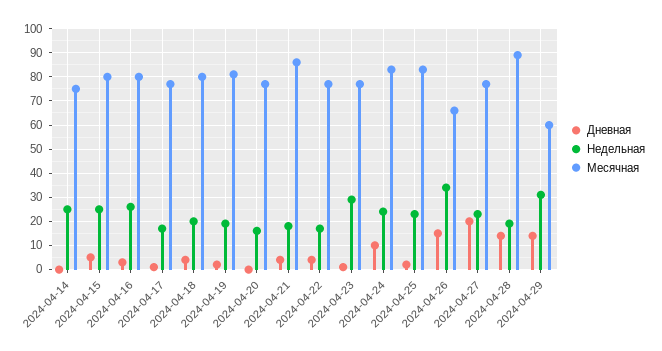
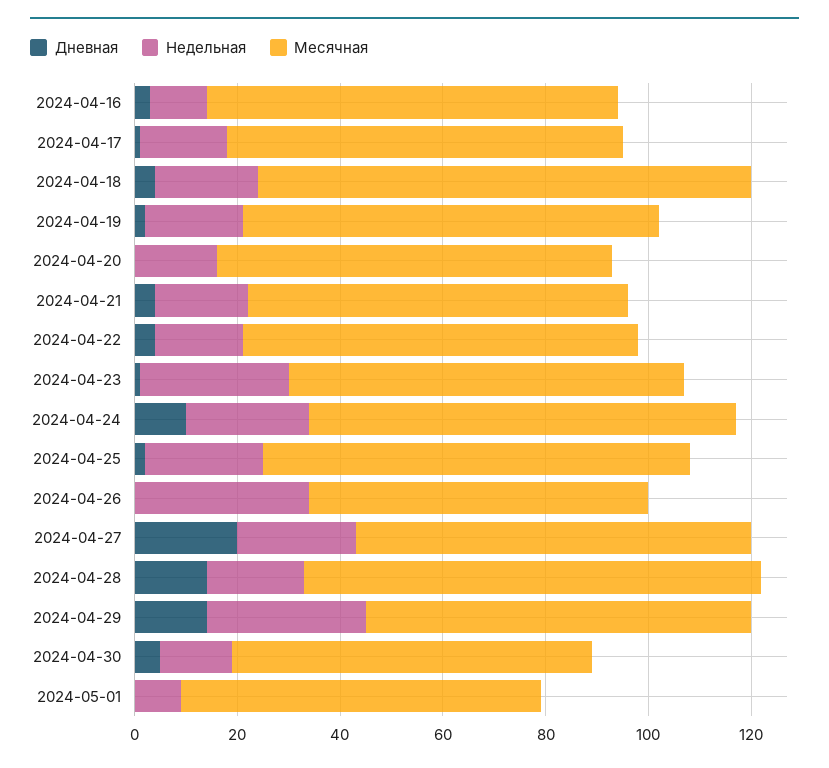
Дневная, 2024-04-14: 0 -> none
Недельная, 2024-04-14: 25 -> none
Месячная, 2024-04-14: 75 -> none
Дневная, 2024-04-15: 5 -> none
Недельная, 2024-04-15: 25 -> none
Месячная, 2024-04-15: 80 -> none
Недельная, 2024-04-16: 25 -> 10
Месячная, 2024-04-18: 80 -> 95
Месячная, 2024-04-21: 85 -> 75
Дневная, 2024-04-26: 15 -> 0
Месячная, 2024-04-29: 60 -> 75
Дневная, 2024-04-30: none -> 5
Недельная, 2024-04-30: none -> 15
Месячная, 2024-04-30: none -> 70
Дневная, 2024-05-01: none -> 0
Недельная, 2024-05-01: none -> 10
Месячная, 2024-05-01: none -> 70

